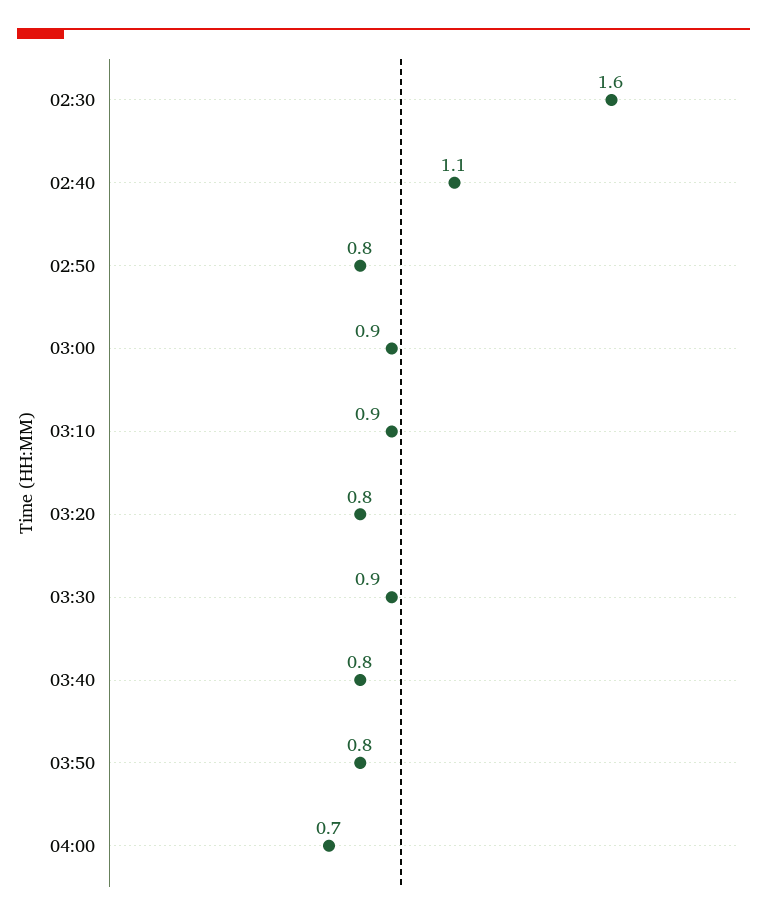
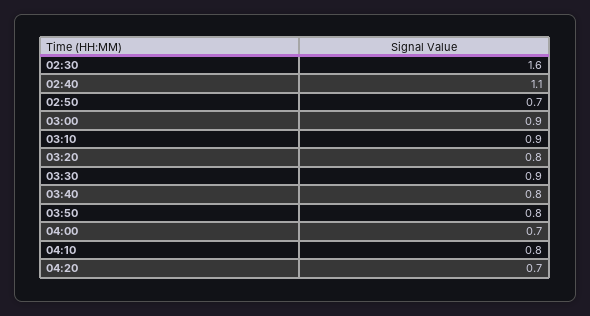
02:50: 0.8 -> 0.7
04:10: none -> 0.8
04:20: none -> 0.7

